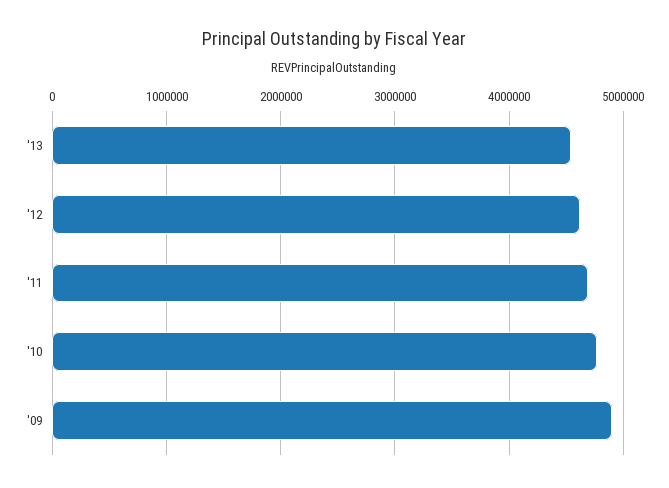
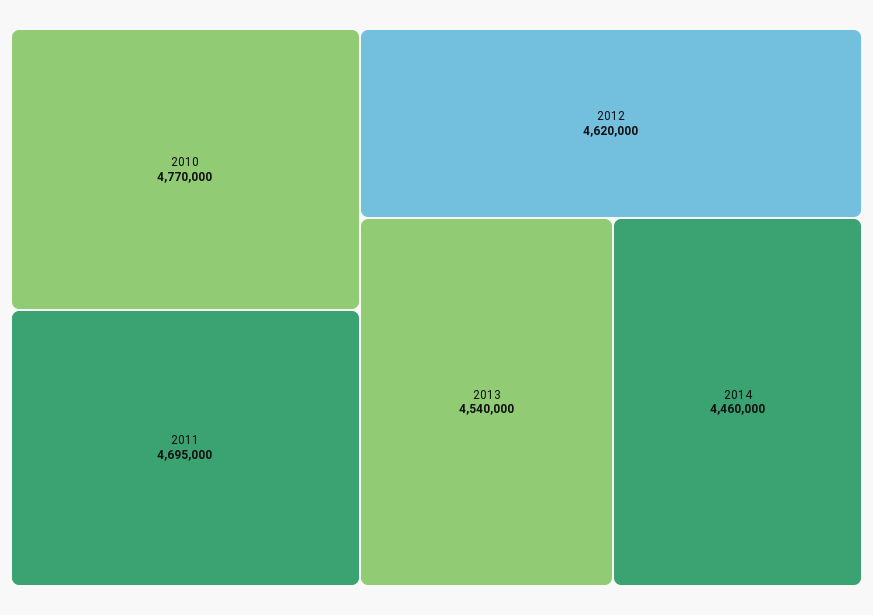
'09: 4900000 -> none
2014: none -> 4460000

